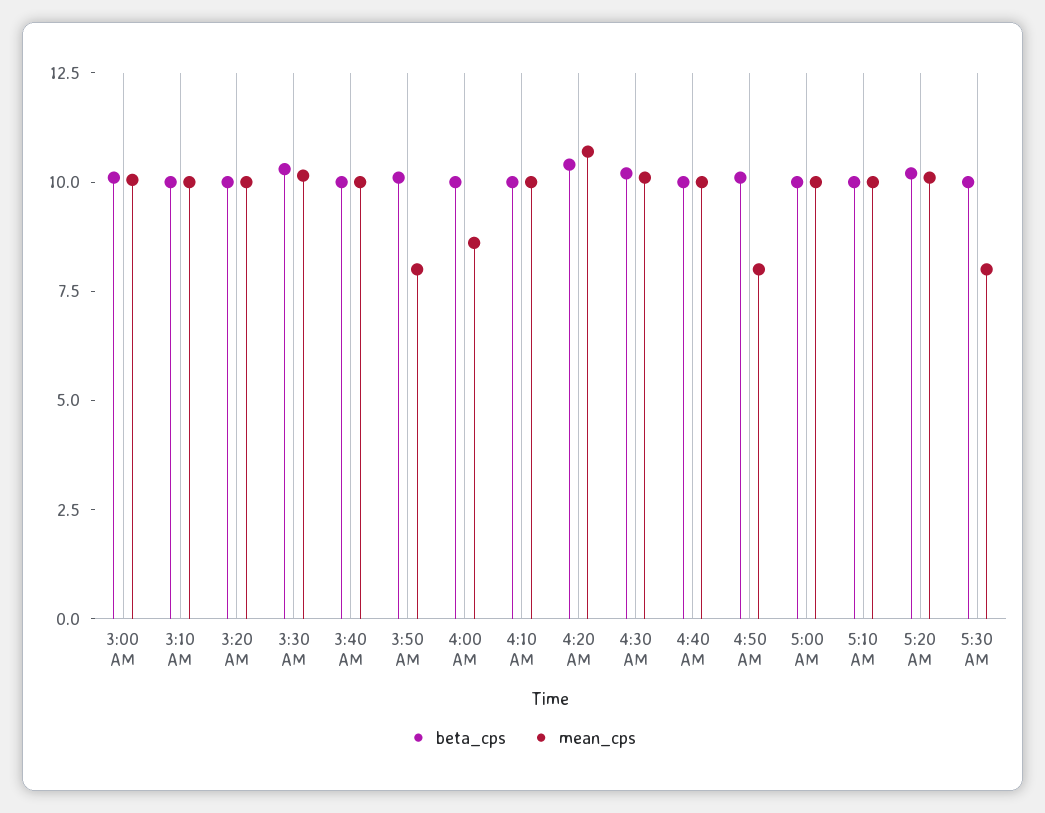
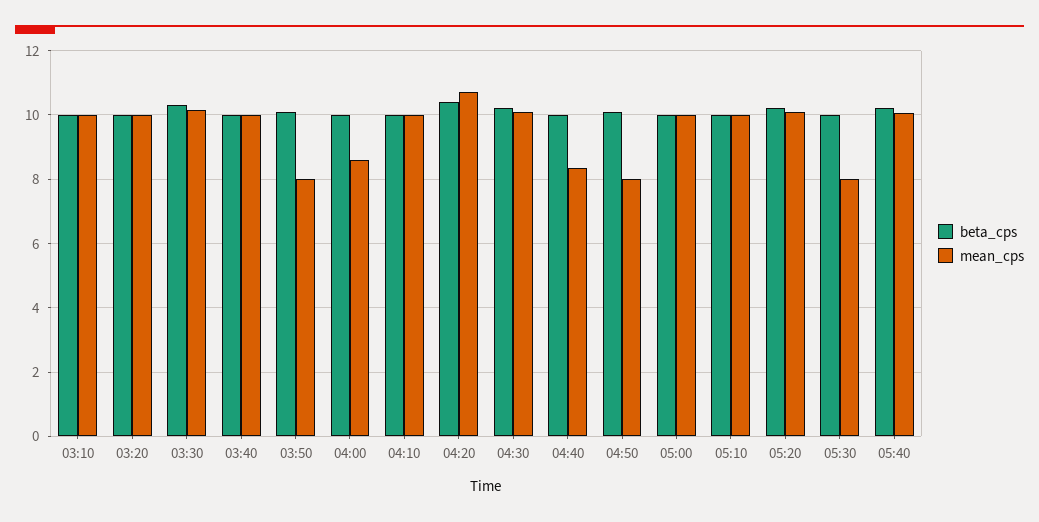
beta_cps, 3:00 AM: 10 -> none
mean_cps, 3:00 AM: 10 -> none
mean_cps, 4:40 AM: 10 -> 8.4
beta_cps, 05:40: none -> 10.2
mean_cps, 05:40: none -> 10

